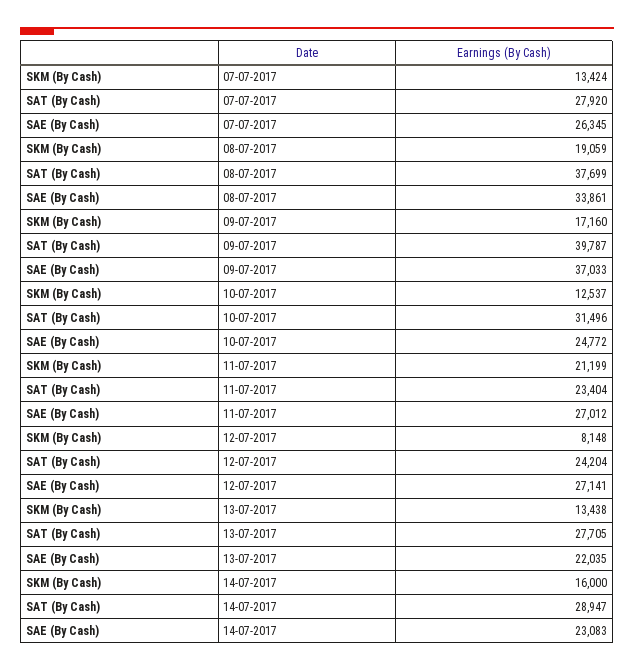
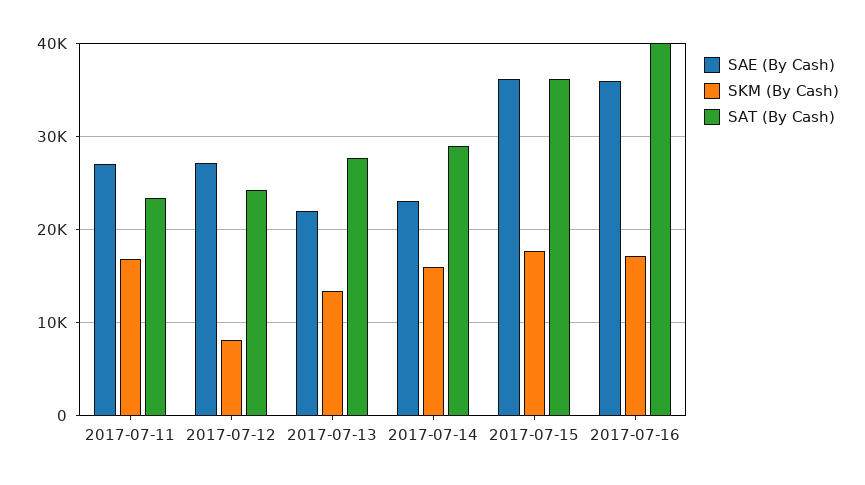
SKM (By Cash), 07-07-2017: 13424 -> none
SAT (By Cash), 07-07-2017: 27920 -> none
SAE (By Cash), 07-07-2017: 26345 -> none
SKM (By Cash), 08-07-2017: 19059 -> none
SAT (By Cash), 08-07-2017: 37699 -> none
SAE (By Cash), 08-07-2017: 33861 -> none
SKM (By Cash), 09-07-2017: 17160 -> none
SAT (By Cash), 09-07-2017: 39787 -> none
SAE (By Cash), 09-07-2017: 37033 -> none
SKM (By Cash), 10-07-2017: 12537 -> none
SAT (By Cash), 10-07-2017: 31496 -> none
SAE (By Cash), 10-07-2017: 24772 -> none
SKM (By Cash), 11-07-2017: 21199 -> 17000
SAE (By Cash), 2017-07-15: none -> 36000
SKM (By Cash), 2017-07-15: none -> 18000
SAT (By Cash), 2017-07-15: none -> 36000
SAE (By Cash), 2017-07-16: none -> 36000
SKM (By Cash), 2017-07-16: none -> 17000
SAT (By Cash), 2017-07-16: none -> 40000

